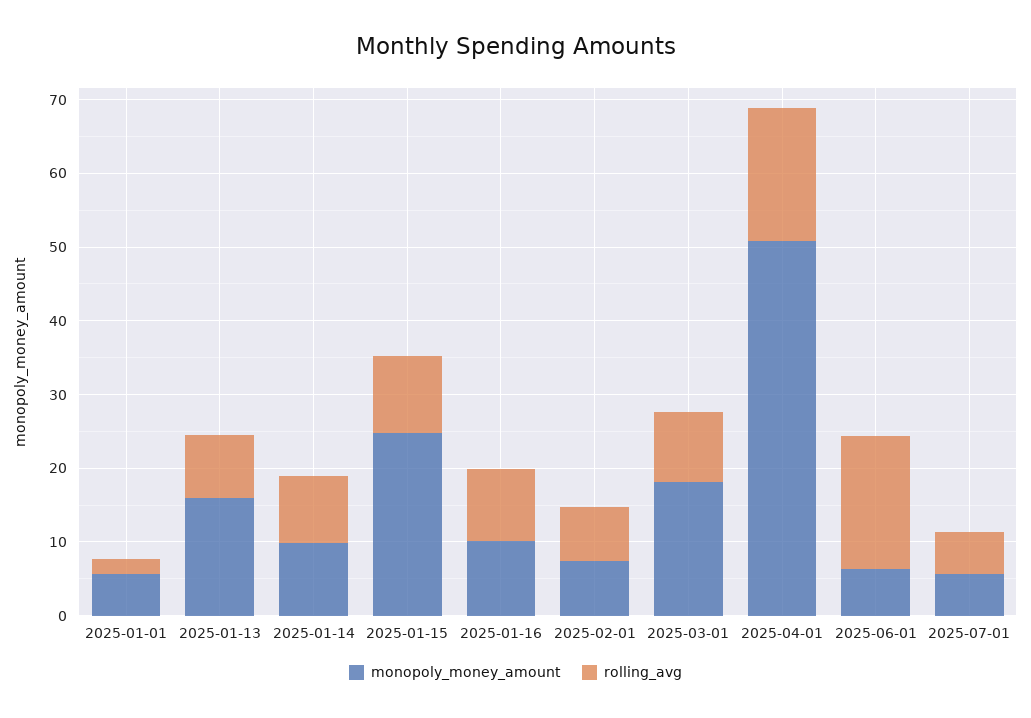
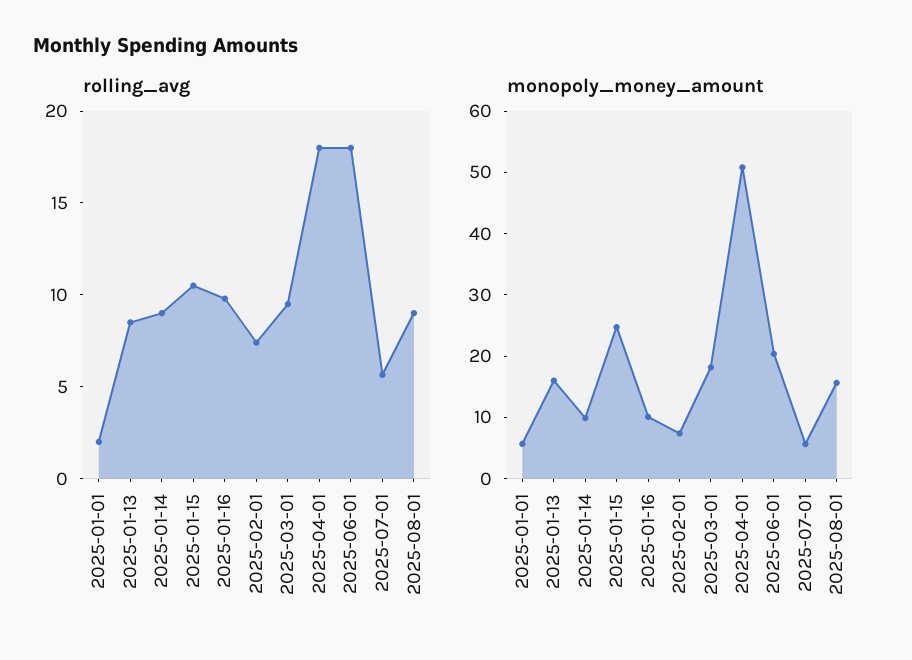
monopoly_money_amount, 2025-06-01: 6 -> 20
rolling_avg, 2025-08-01: none -> 9
monopoly_money_amount, 2025-08-01: none -> 16

